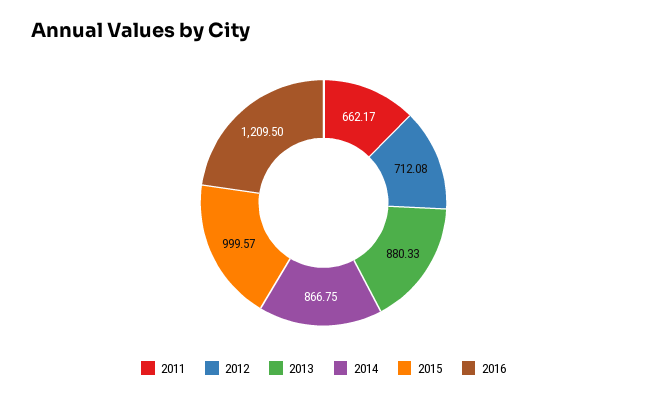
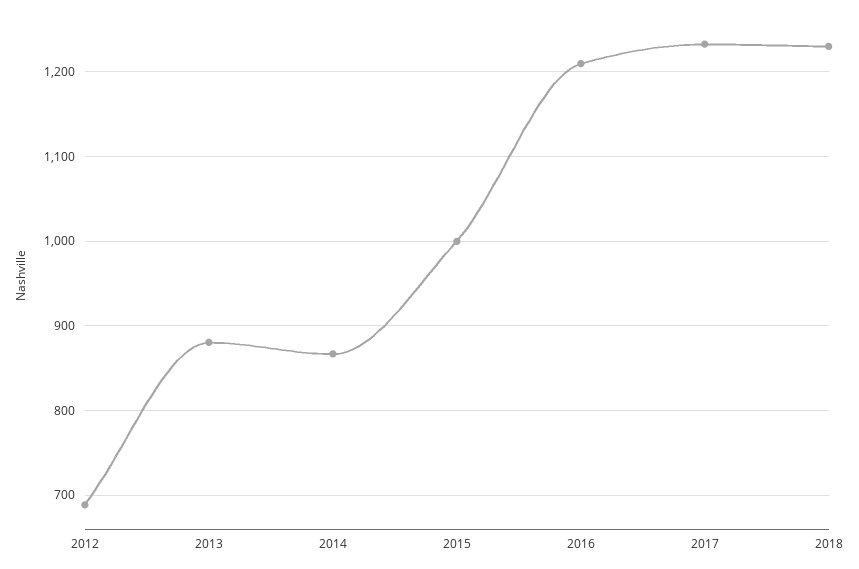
2011: 662.17 -> none
2012: 712.08 -> 690
2017: none -> 1230
2018: none -> 1230

